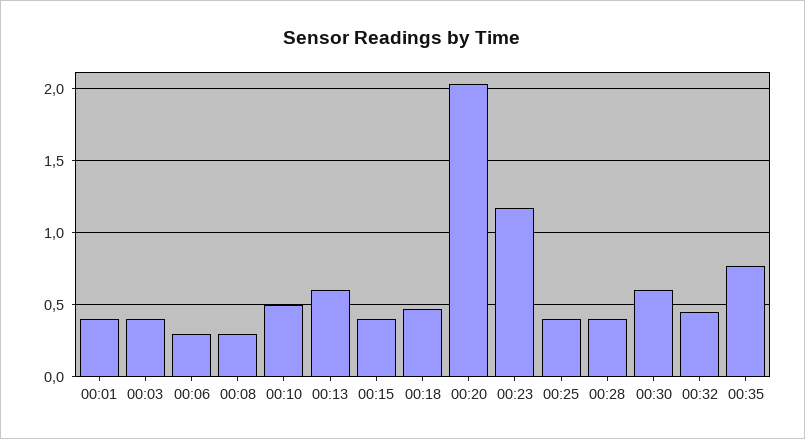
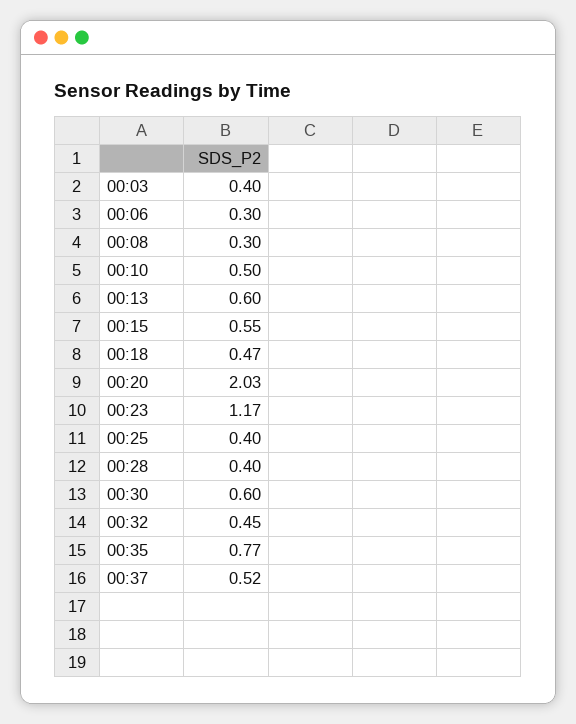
00:01: 0.4 -> none
00:15: 0.4 -> 0.55
00:37: none -> 0.52

